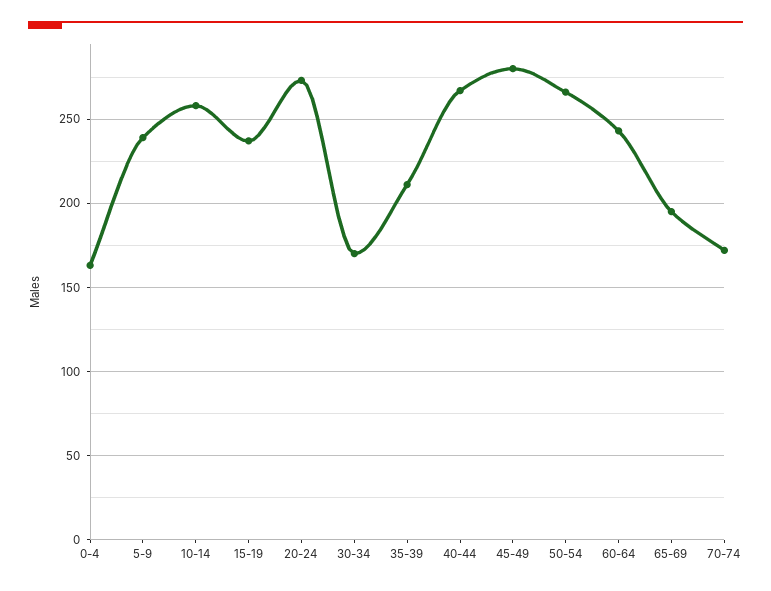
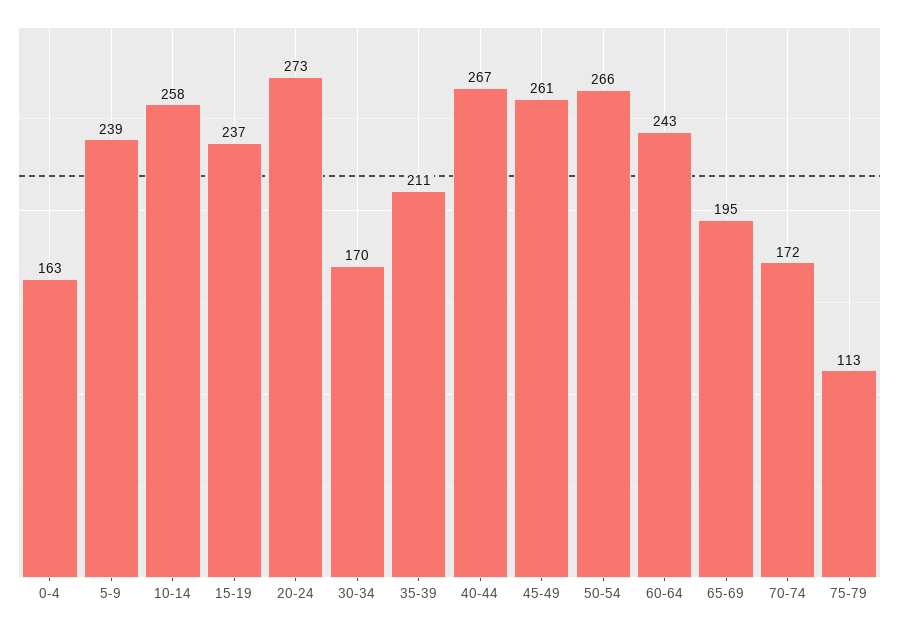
45-49: 280 -> 261
75-79: none -> 113

